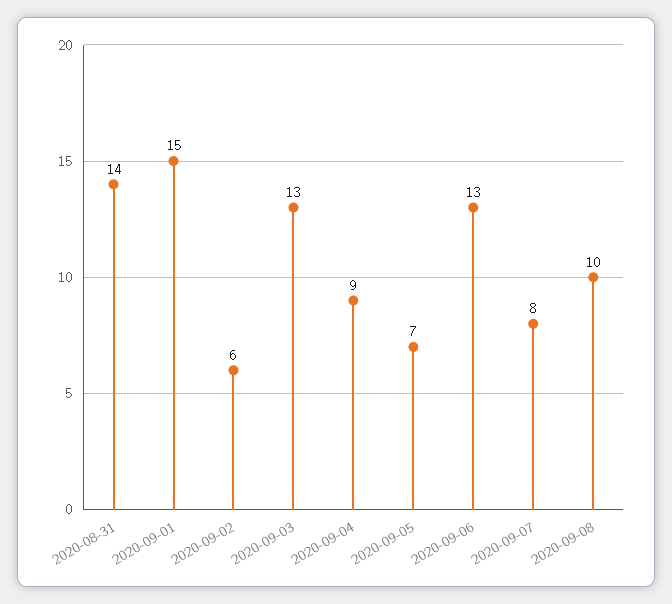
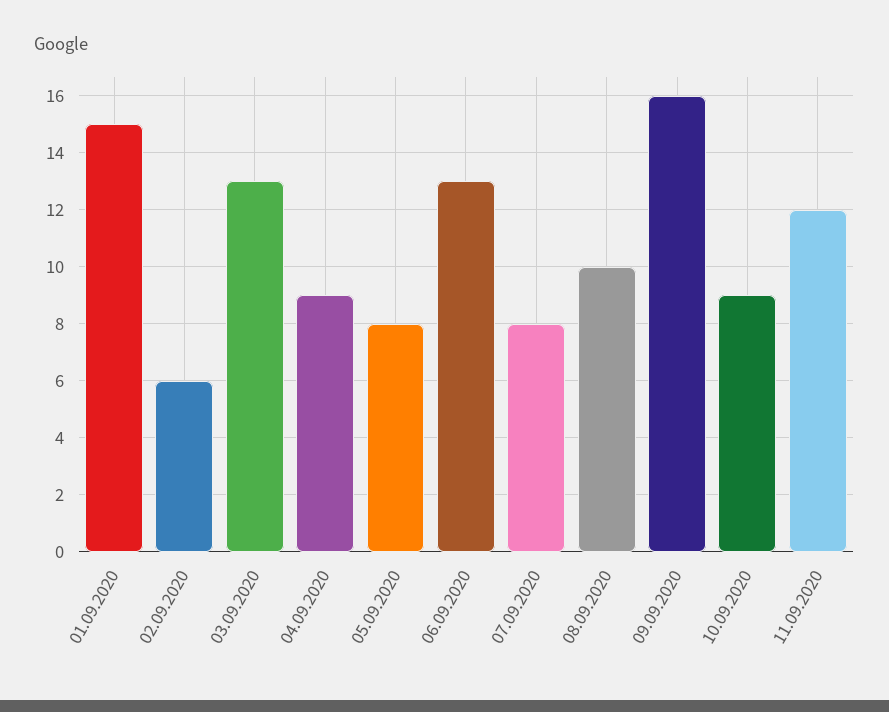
2020-08-31: 14 -> none
2020-09-05: 7 -> 8
09.09.2020: none -> 16
10.09.2020: none -> 9
11.09.2020: none -> 12

